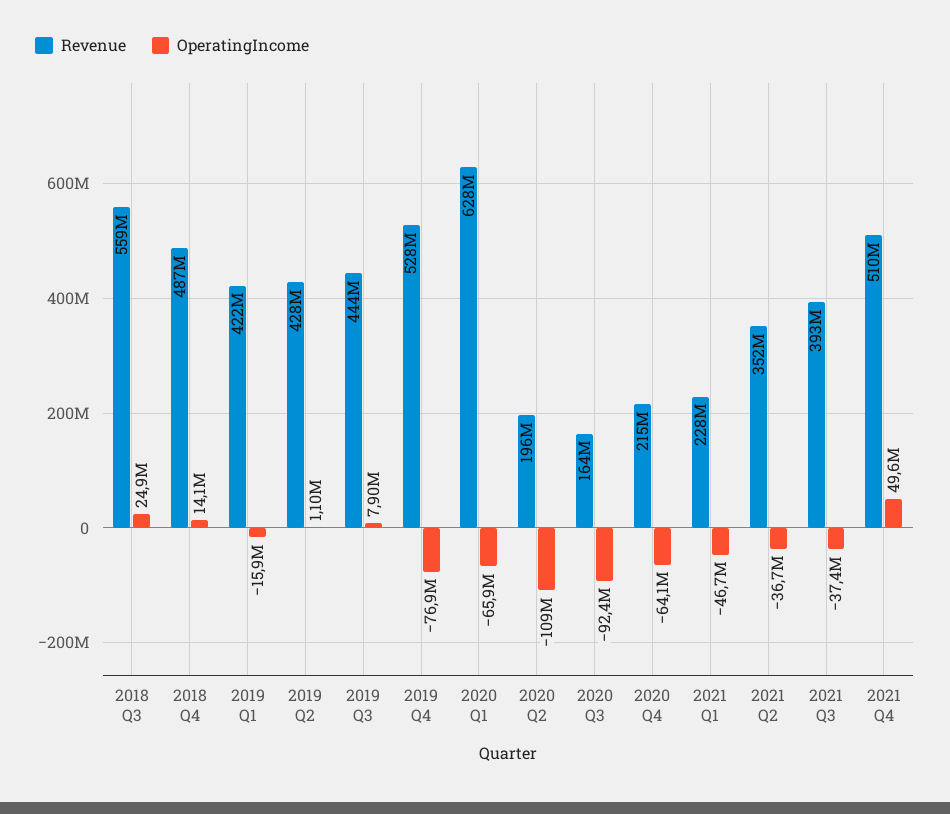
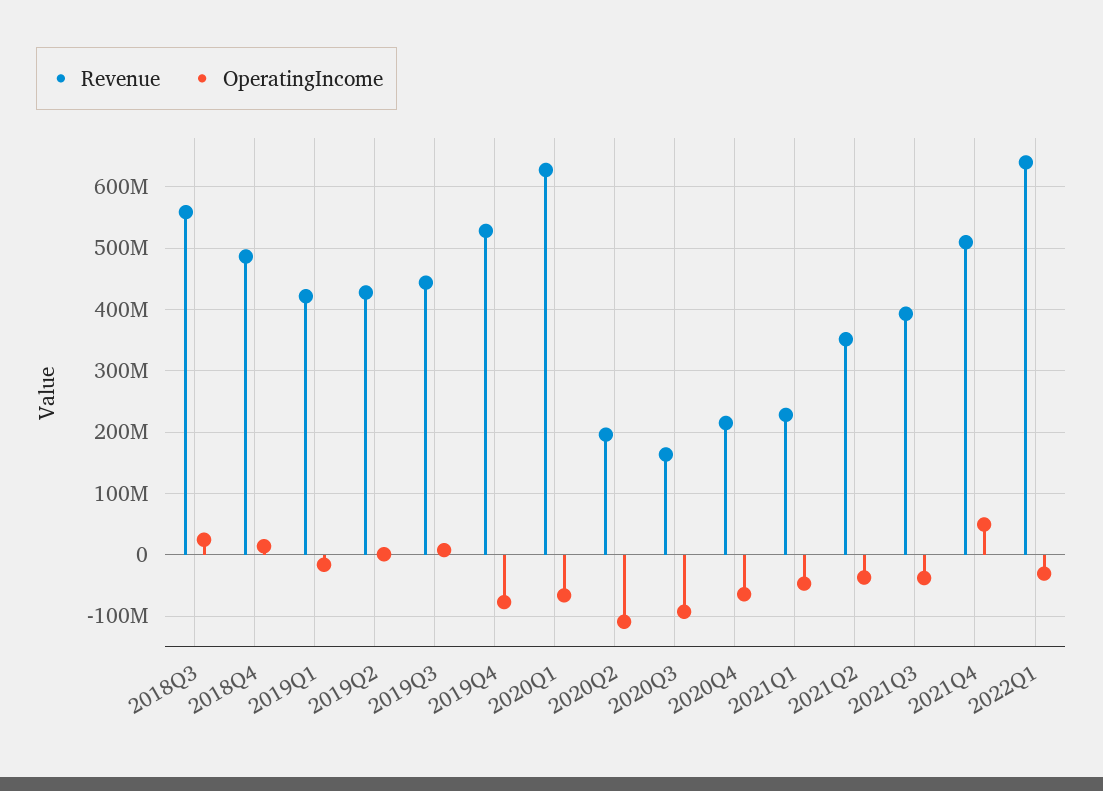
Revenue, 2022Q1: none -> 640000000
OperatingIncome, 2022Q1: none -> -30000000

